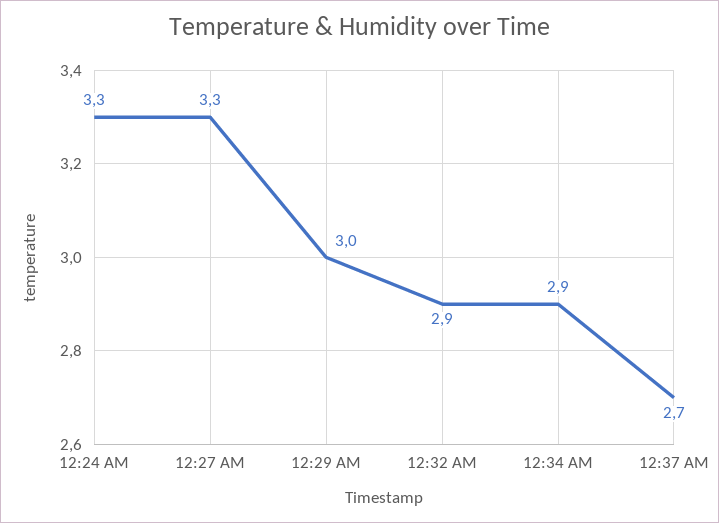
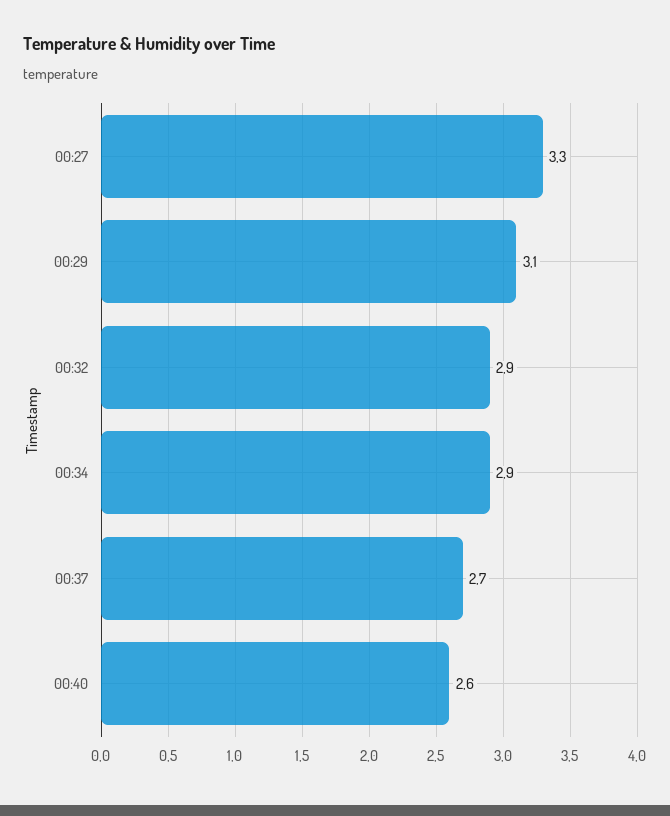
12:24 AM: 3.3 -> none
12:29 AM: 3 -> 3.1
00:40: none -> 2.6

